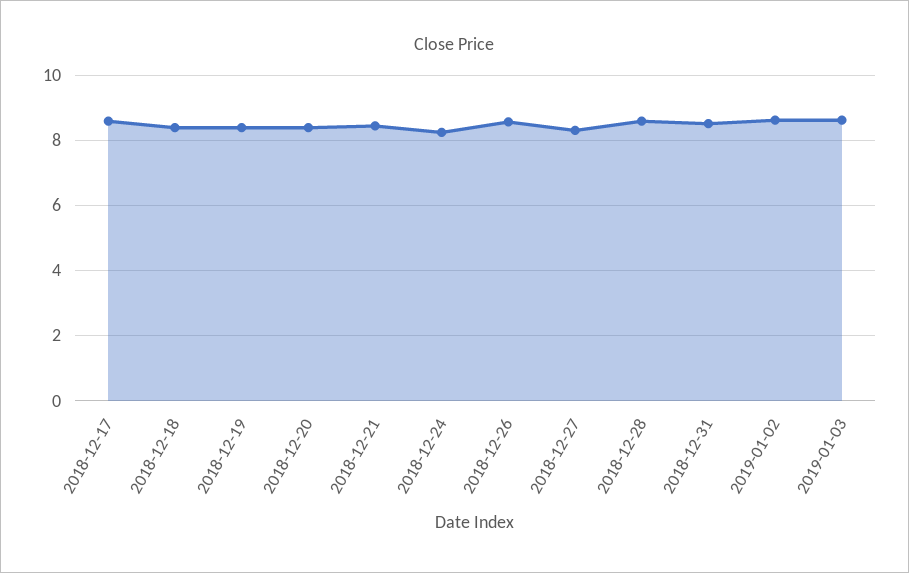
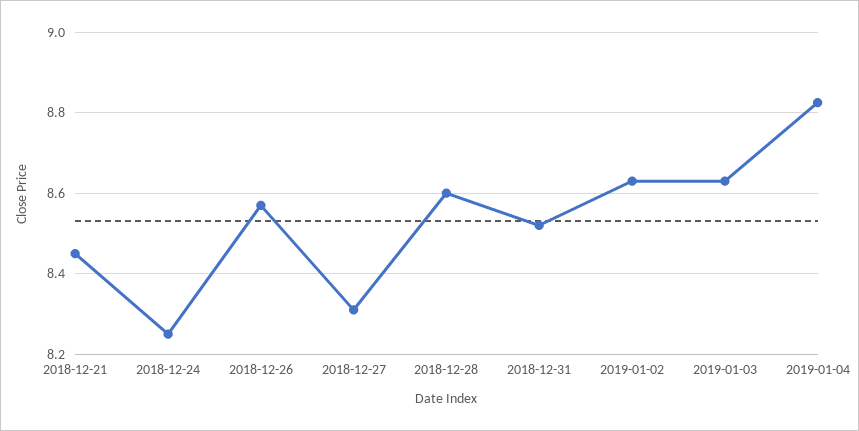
2018-12-17: 8.6 -> none
2018-12-18: 8.4 -> none
2018-12-19: 8.4 -> none
2018-12-20: 8.4 -> none
2019-01-04: none -> 8.82

